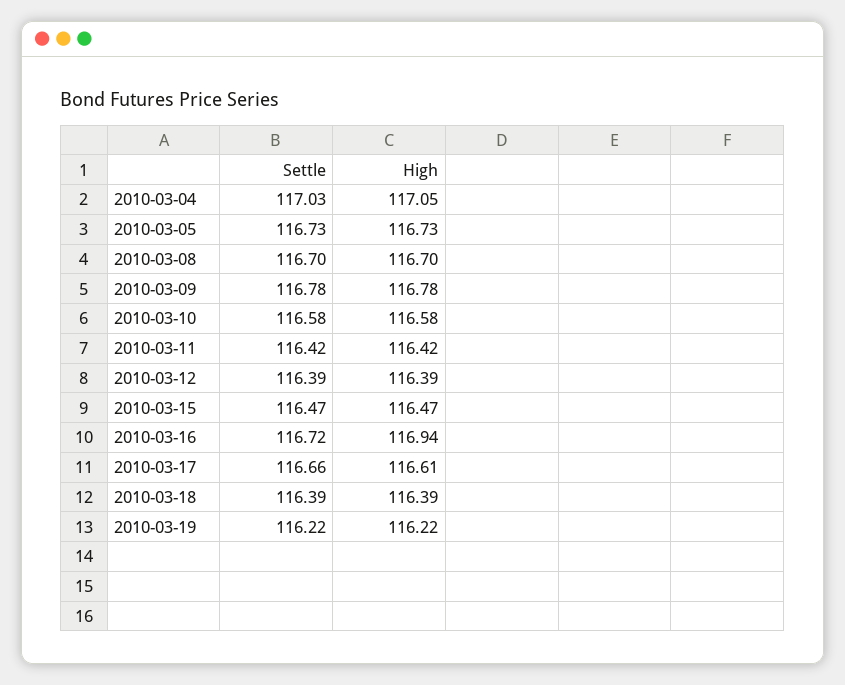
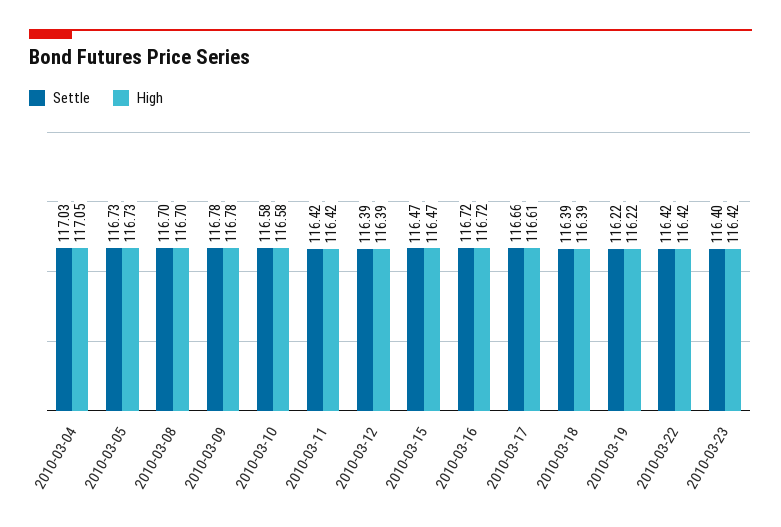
High, 2010-03-16: 116.94 -> 116.72
Settle, 2010-03-22: none -> 116.42
High, 2010-03-22: none -> 116.42
Settle, 2010-03-23: none -> 116.4
High, 2010-03-23: none -> 116.42

